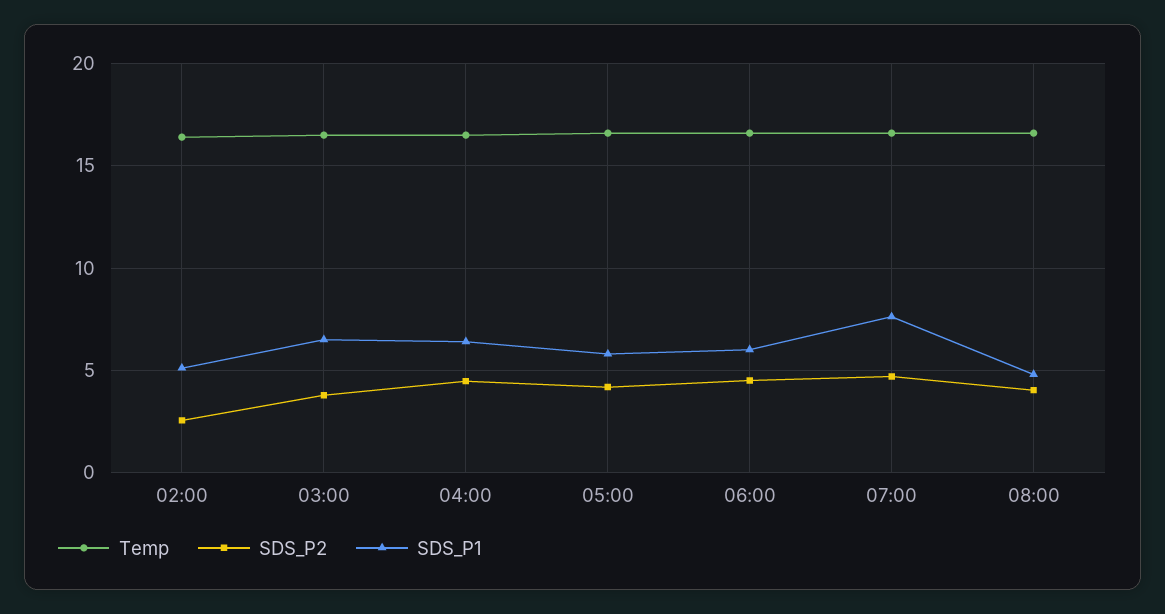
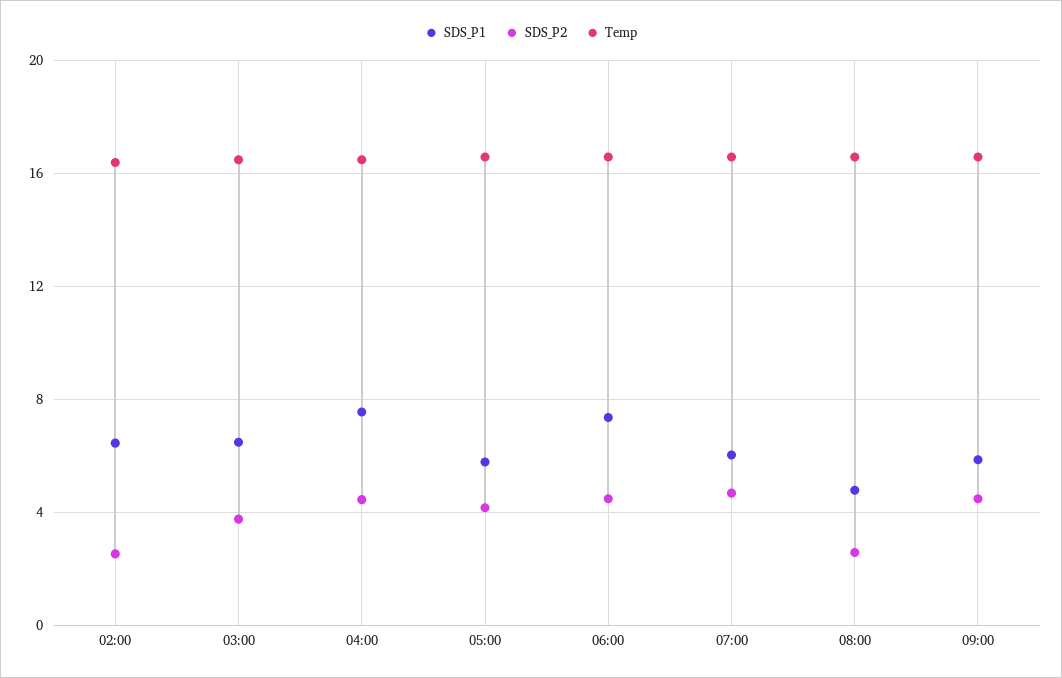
SDS_P1, 02:00: 5 -> 6.5
SDS_P1, 04:00: 6.5 -> 7.5
SDS_P1, 06:00: 6 -> 7.5
SDS_P1, 07:00: 7.5 -> 6
SDS_P2, 08:00: 4 -> 2.5
SDS_P1, 09:00: none -> 6
SDS_P2, 09:00: none -> 4.5
Temp, 09:00: none -> 16.5

